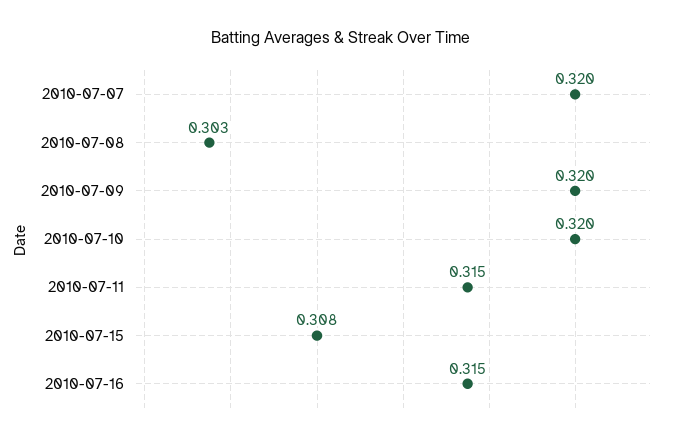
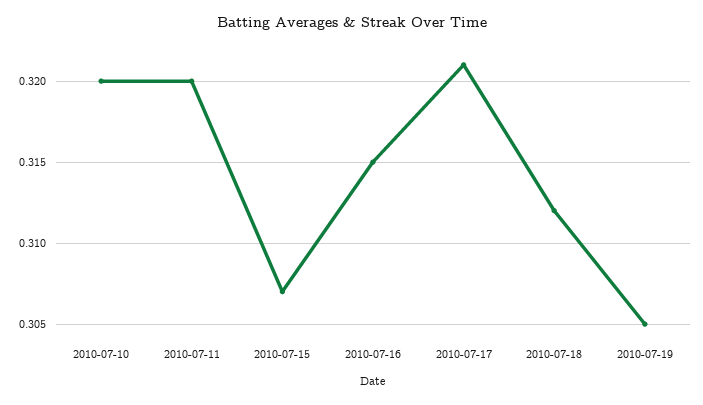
2010-07-07: 0.32 -> none
2010-07-08: 0.303 -> none
2010-07-09: 0.32 -> none
2010-07-11: 0.315 -> 0.32
2010-07-15: 0.308 -> 0.307
2010-07-17: none -> 0.321
2010-07-18: none -> 0.312
2010-07-19: none -> 0.305

